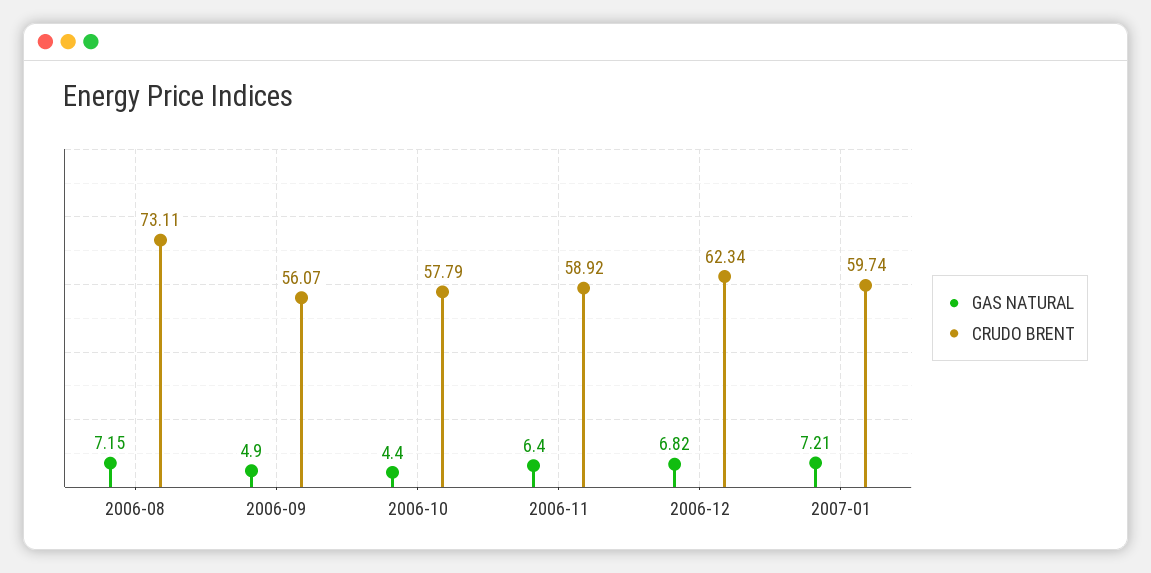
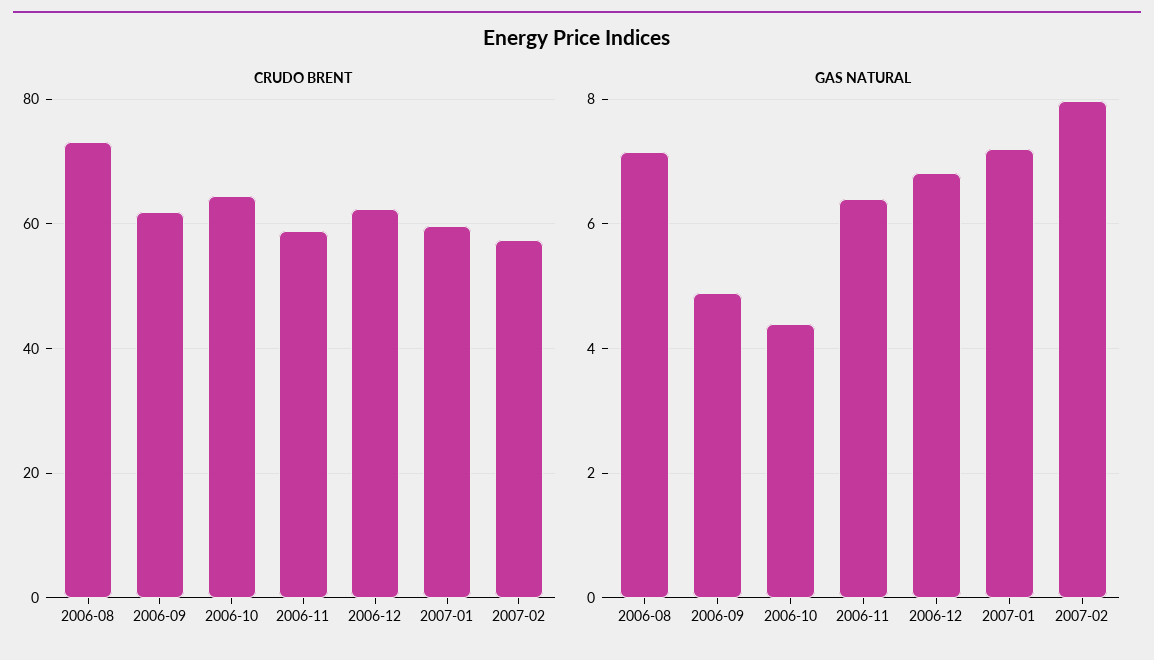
CRUDO BRENT, 2006-09: 56.07 -> 62
CRUDO BRENT, 2006-10: 57.79 -> 64
CRUDO BRENT, 2007-02: none -> 58
GAS NATURAL, 2007-02: none -> 8

